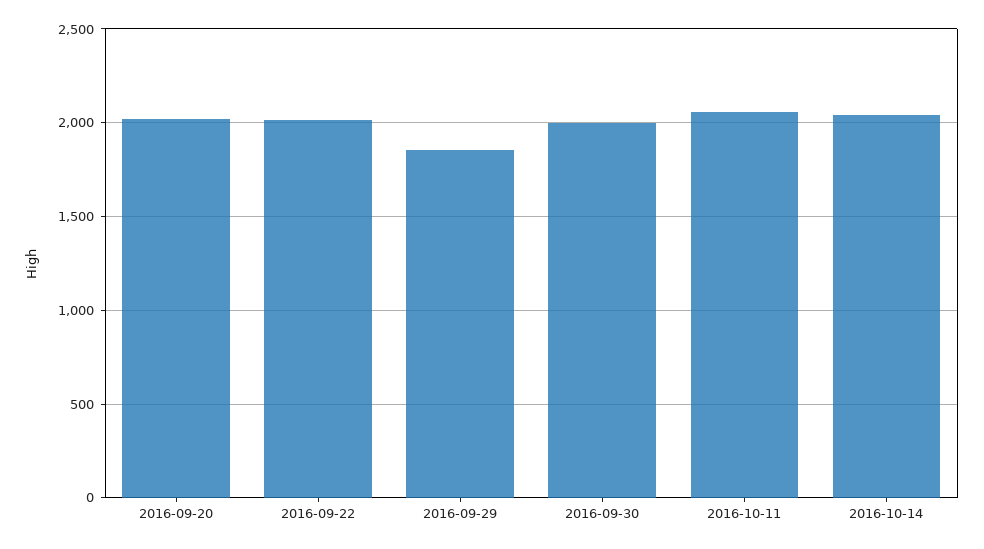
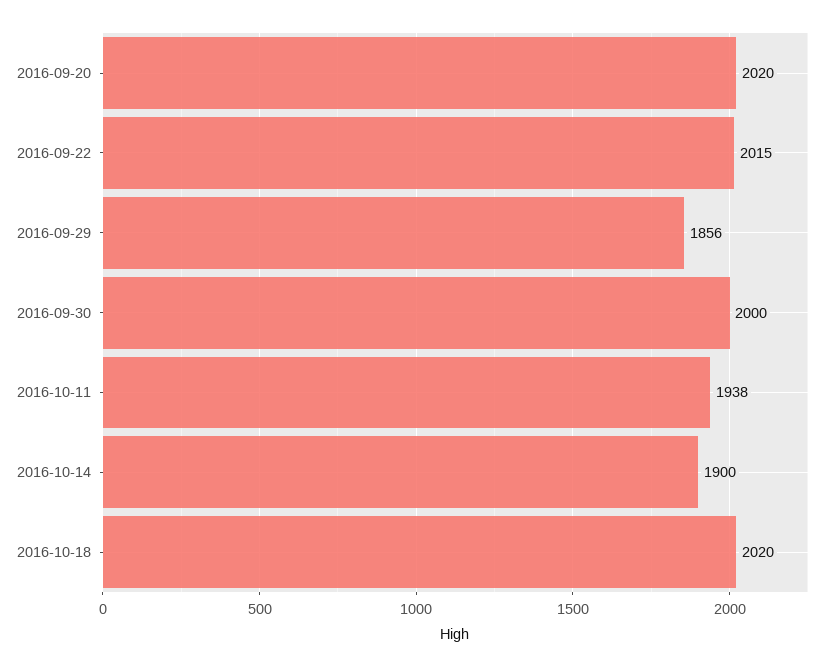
2016-10-11: 2050 -> 1938
2016-10-14: 2050 -> 1900
2016-10-18: none -> 2020

